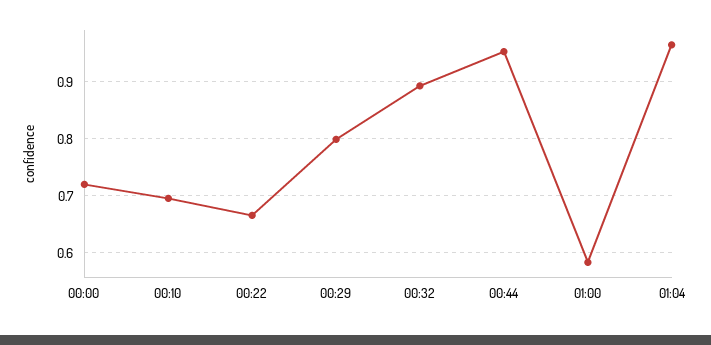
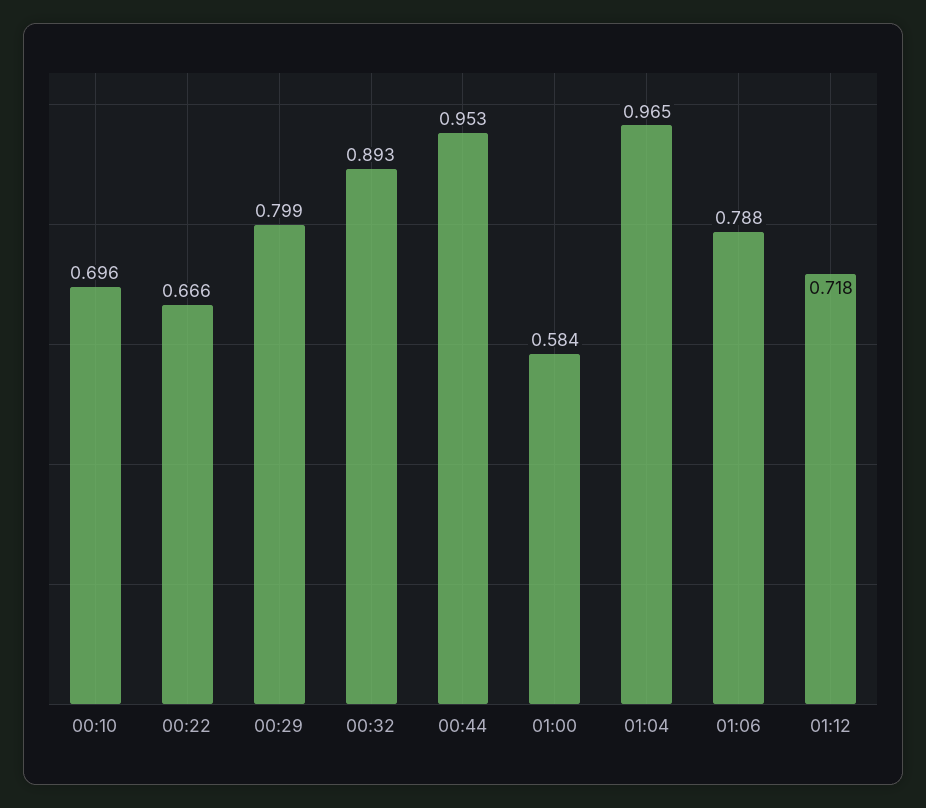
00:00: 0.72 -> none
01:06: none -> 0.788
01:12: none -> 0.718

